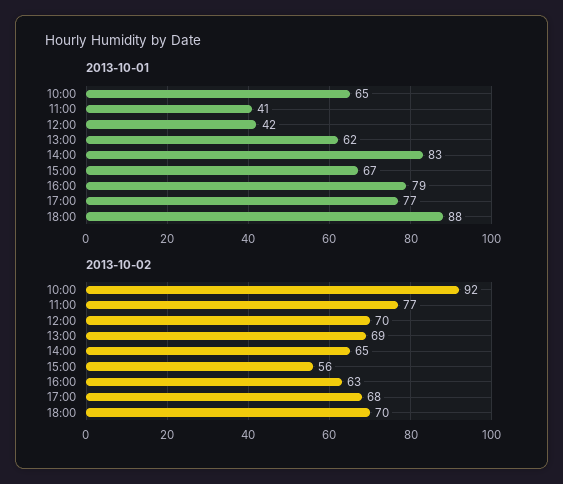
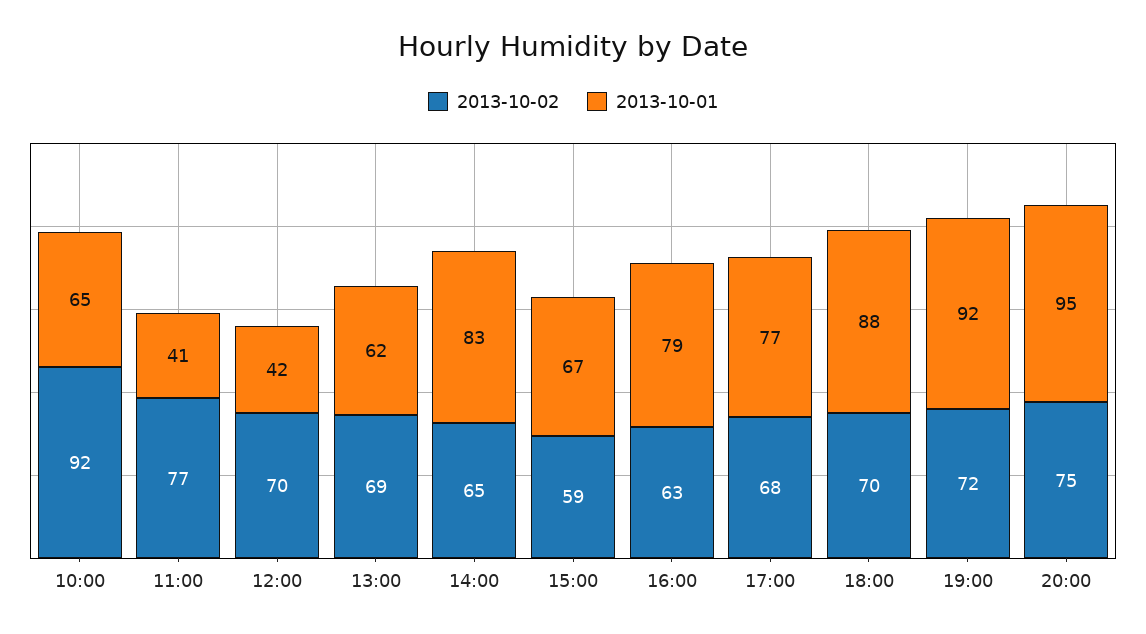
2013-10-02, 15:00: 56 -> 59
2013-10-02, 19:00: none -> 72
2013-10-01, 19:00: none -> 92
2013-10-02, 20:00: none -> 75
2013-10-01, 20:00: none -> 95

